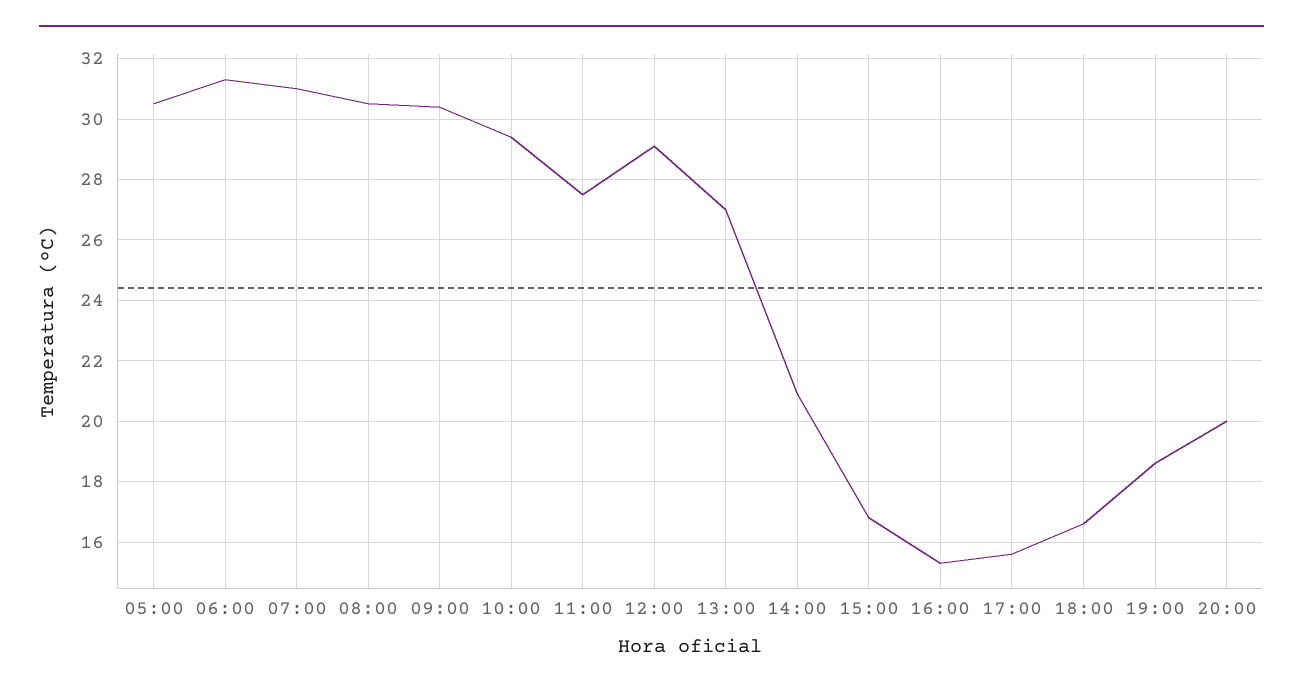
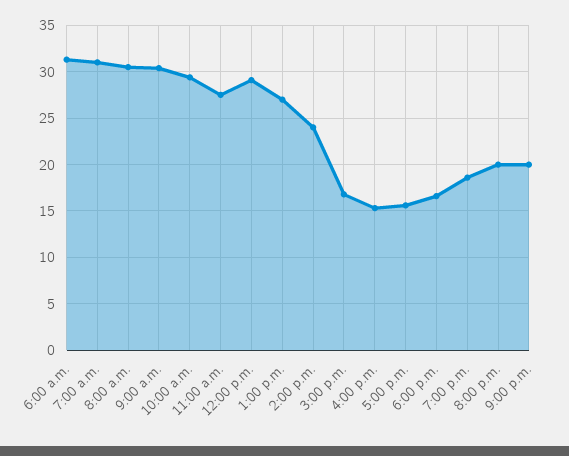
05:00: 30.5 -> none
14:00: 21 -> 24
9:00 p.m.: none -> 20

